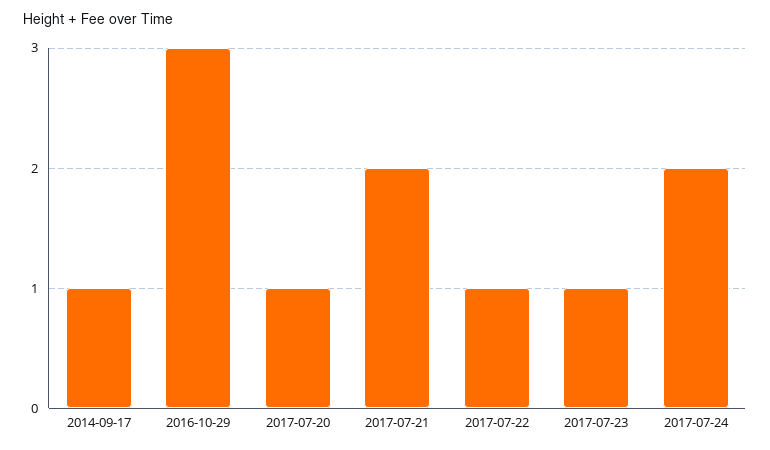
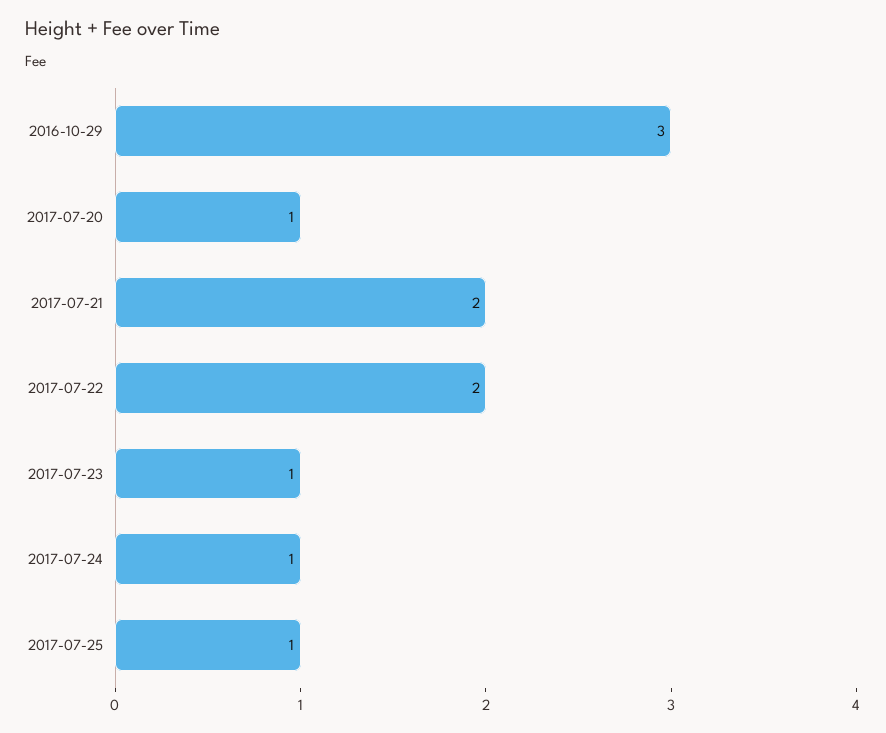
2014-09-17: 1 -> none
2017-07-22: 1 -> 2
2017-07-24: 2 -> 1
2017-07-25: none -> 1

